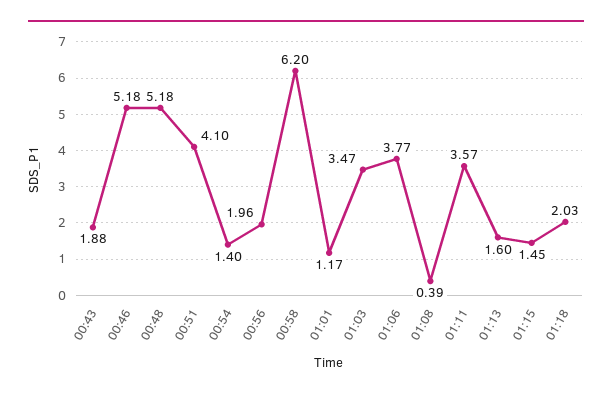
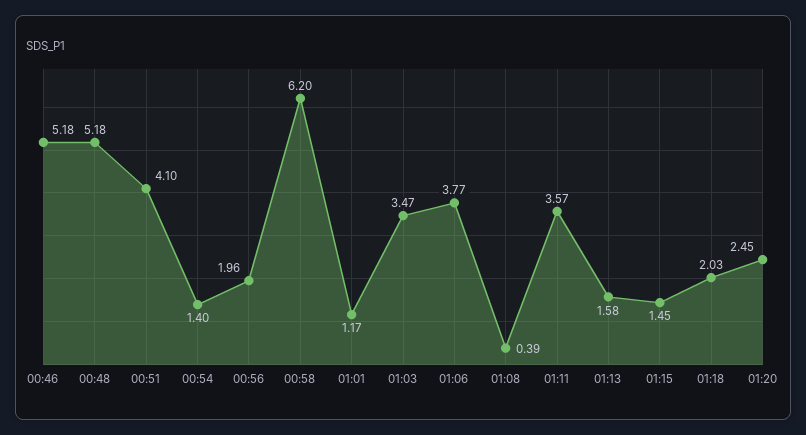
00:43: 1.88 -> none
01:13: 1.6 -> 1.58
01:20: none -> 2.45

